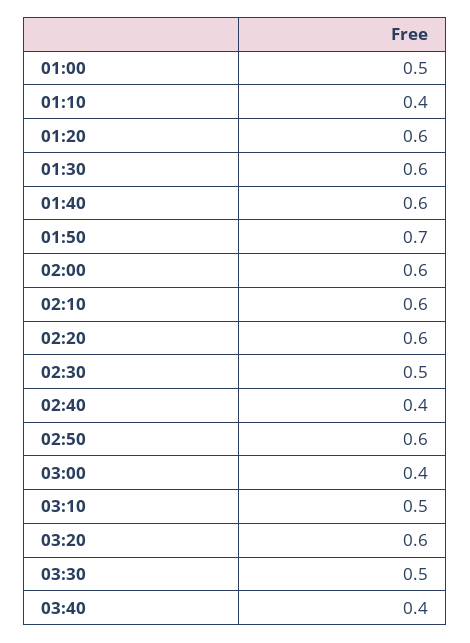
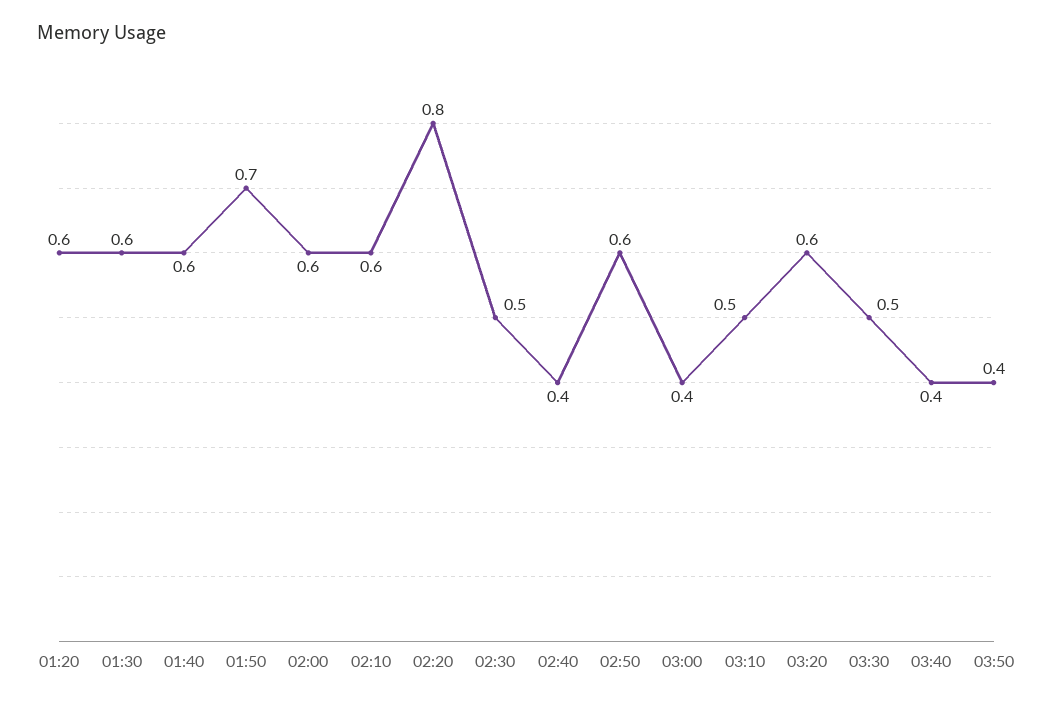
01:00: 0.5 -> none
01:10: 0.4 -> none
02:20: 0.6 -> 0.8
03:50: none -> 0.4

